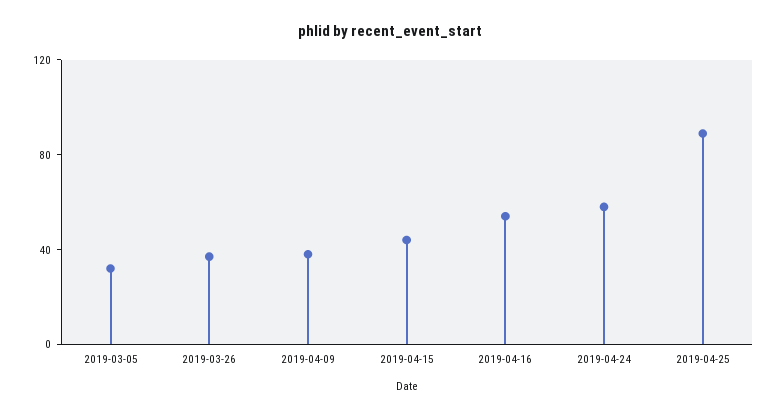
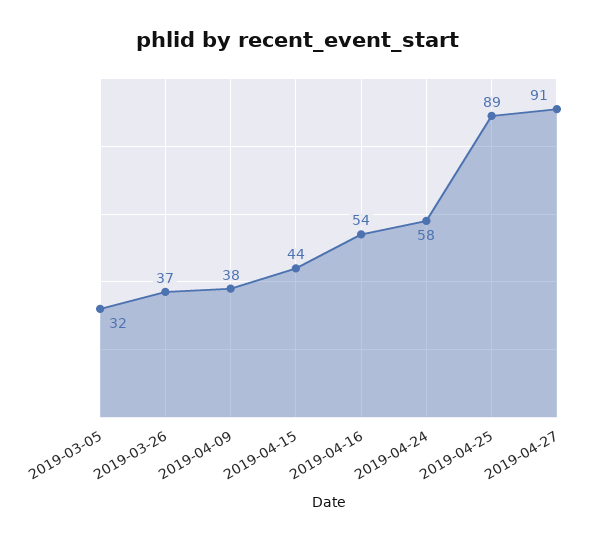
2019-04-27: none -> 91

